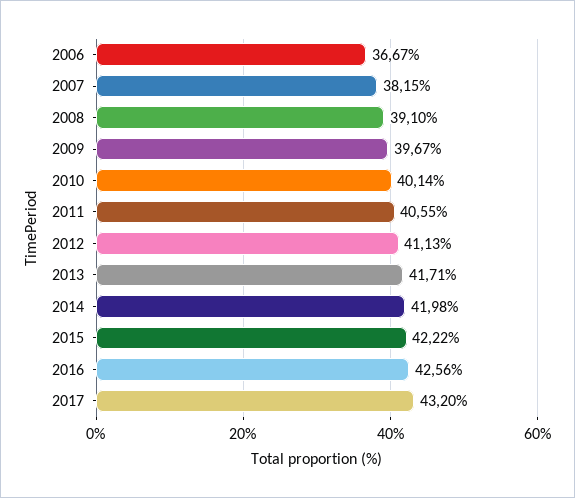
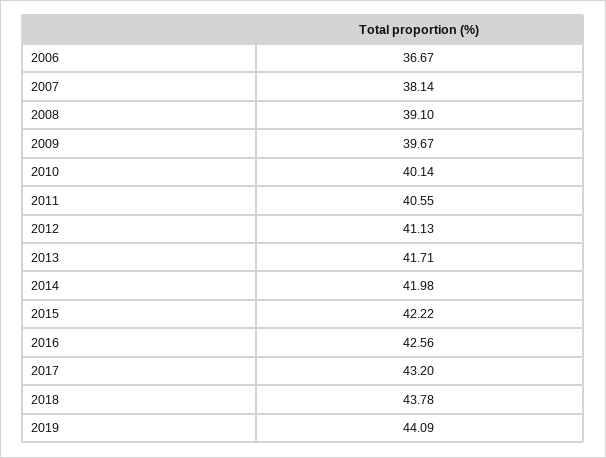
2007: 38.15 -> 38.14
2018: none -> 43.78
2019: none -> 44.09

